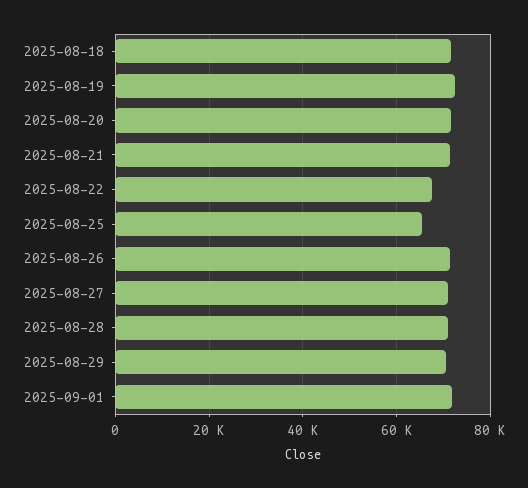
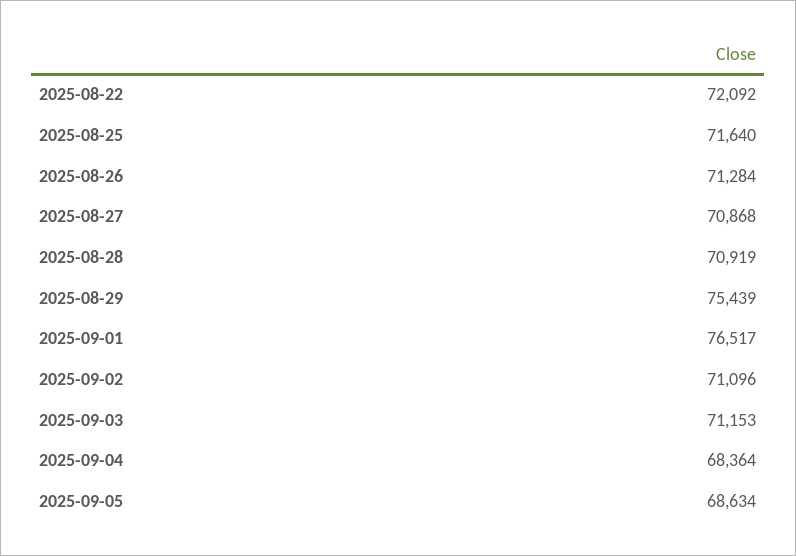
2025-08-18: 72000 -> none
2025-08-19: 72000 -> none
2025-08-20: 72000 -> none
2025-08-21: 72000 -> none
2025-08-22: 68000 -> 72092
2025-08-25: 66000 -> 71640
2025-08-29: 70000 -> 75439
2025-09-01: 72000 -> 76517
2025-09-02: none -> 71096
2025-09-03: none -> 71153
2025-09-04: none -> 68364
2025-09-05: none -> 68634

